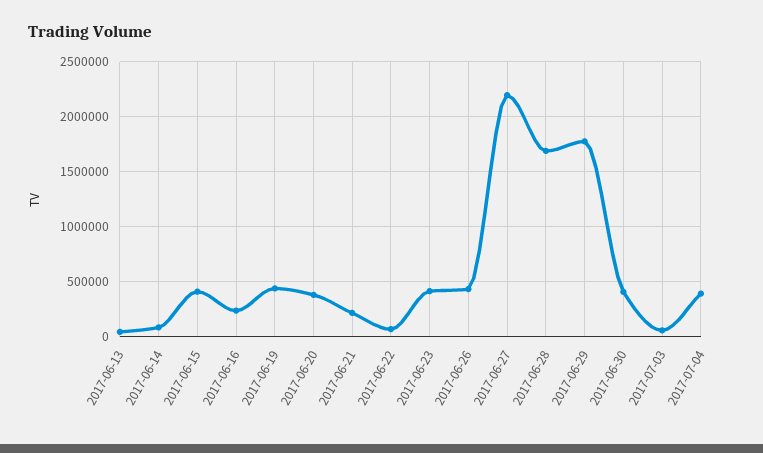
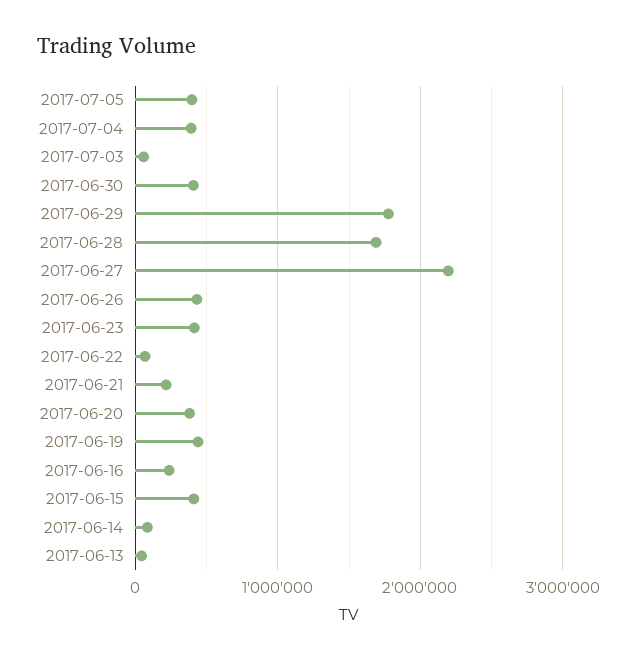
2017-07-05: none -> 400000

